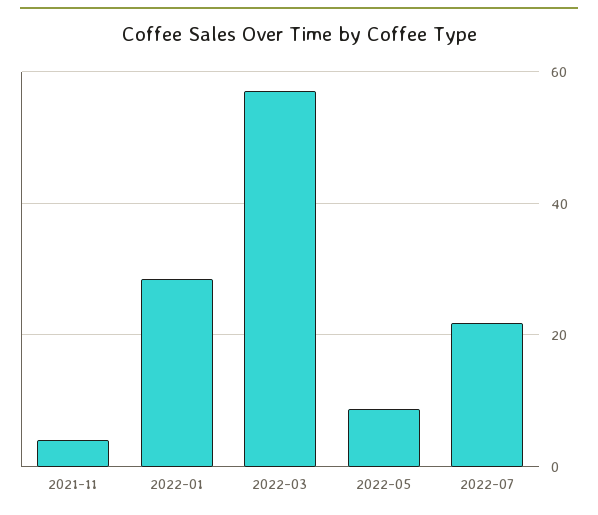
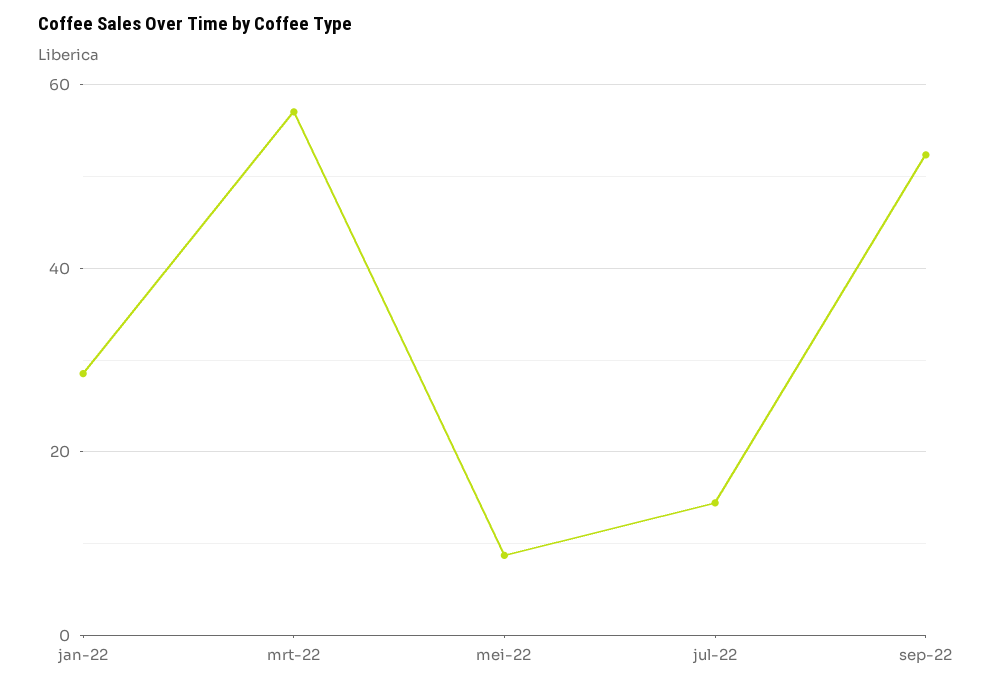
2021-11: 4 -> none
2022-07: 22 -> 14
sep-22: none -> 52

